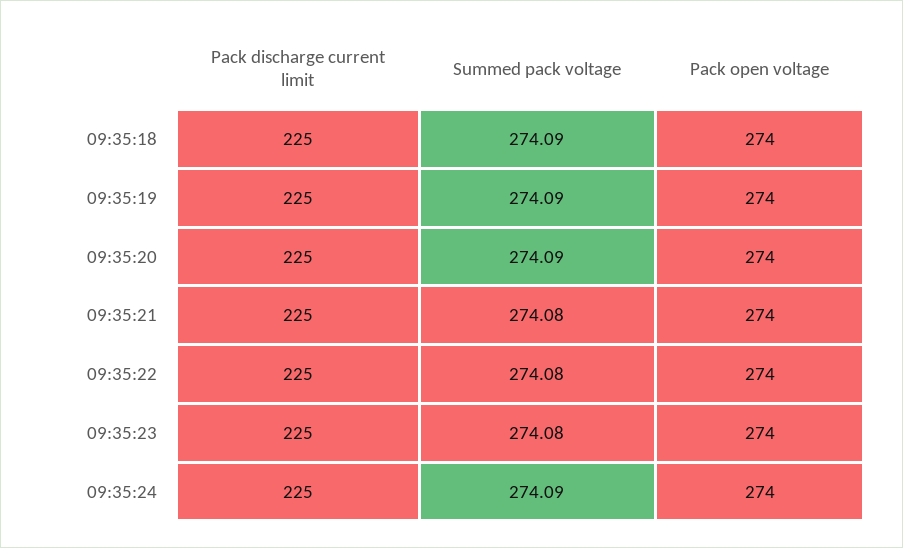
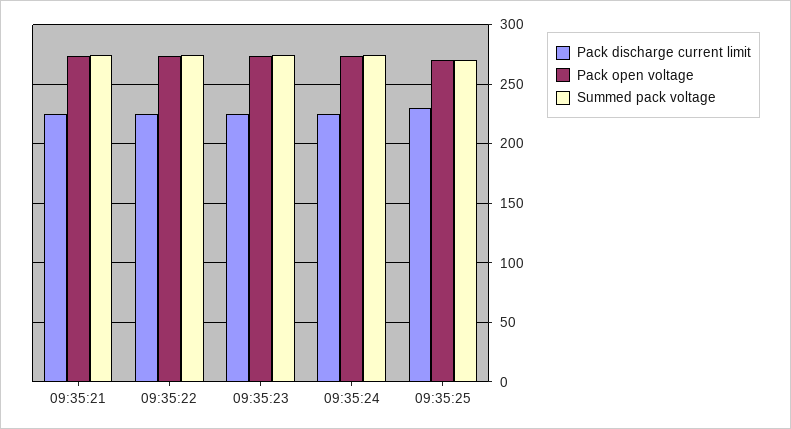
Pack discharge current limit, 09:35:18: 225 -> none
Summed pack voltage, 09:35:18: 274.09 -> none
Pack open voltage, 09:35:18: 274 -> none
Pack discharge current limit, 09:35:19: 225 -> none
Summed pack voltage, 09:35:19: 274.09 -> none
Pack open voltage, 09:35:19: 274 -> none
Pack discharge current limit, 09:35:20: 225 -> none
Summed pack voltage, 09:35:20: 274.09 -> none
Pack open voltage, 09:35:20: 274 -> none
Pack discharge current limit, 09:35:25: none -> 230
Pack open voltage, 09:35:25: none -> 270
Summed pack voltage, 09:35:25: none -> 270

